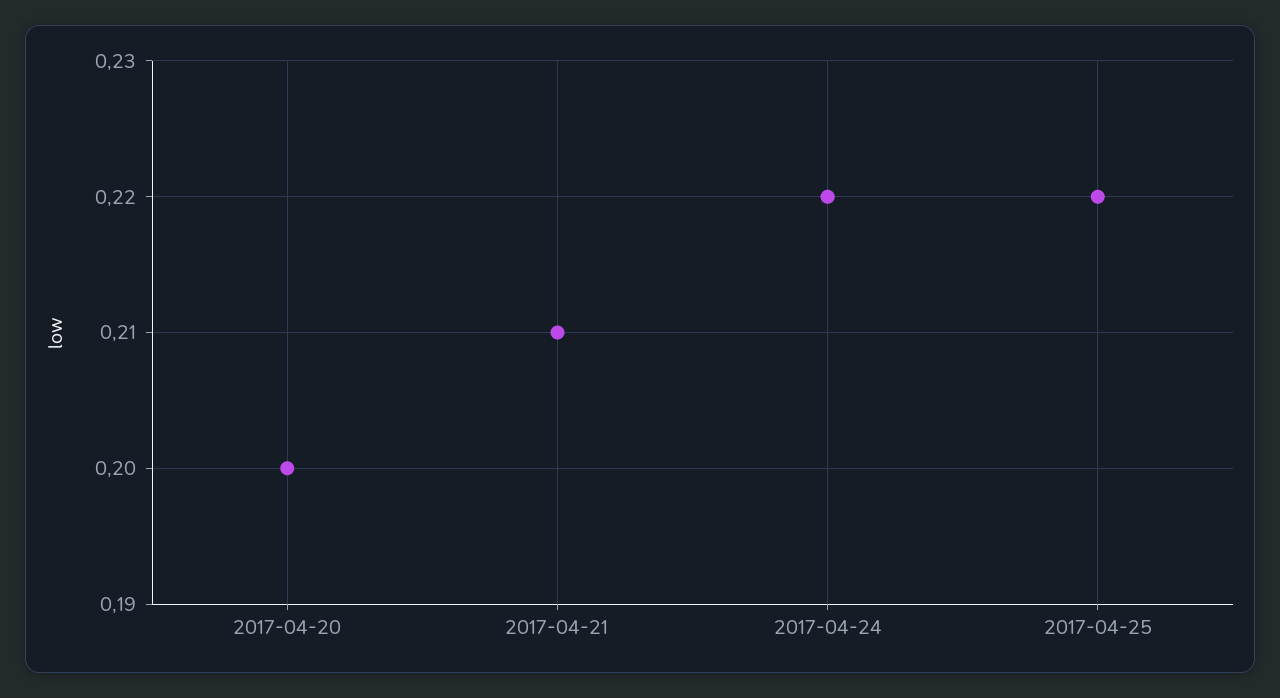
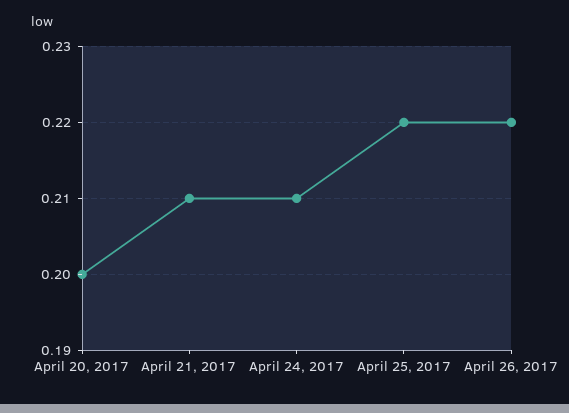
2017-04-24: 0.22 -> 0.21
April 26, 2017: none -> 0.22

